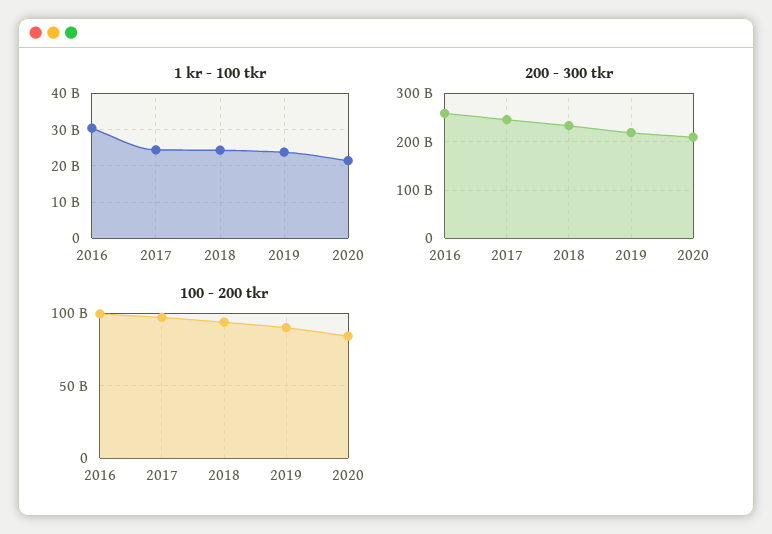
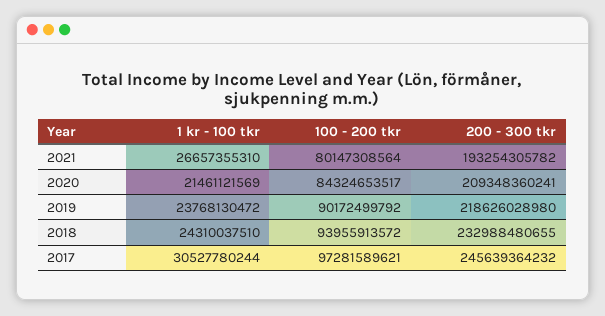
1 kr - 100 tkr, 2016: 30000000000 -> none
1 kr - 100 tkr, 2017: 24000000000 -> 30527780244
200 - 300 tkr, 2016: 260000000000 -> none
100 - 200 tkr, 2016: 100000000000 -> none
1 kr - 100 tkr, 2021: none -> 26657355310
100 - 200 tkr, 2021: none -> 80147308564
200 - 300 tkr, 2021: none -> 193254305782

